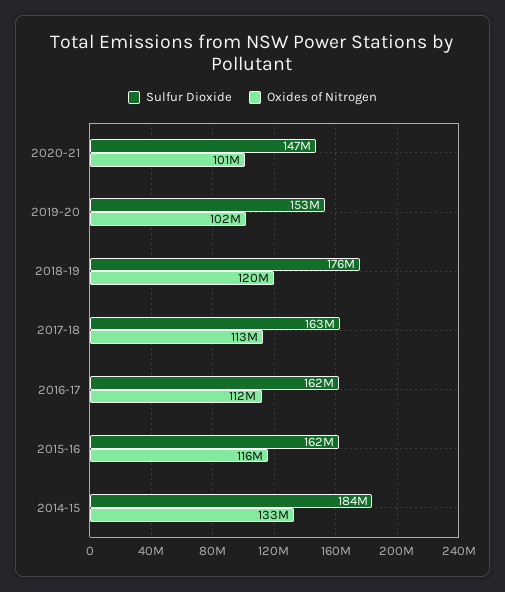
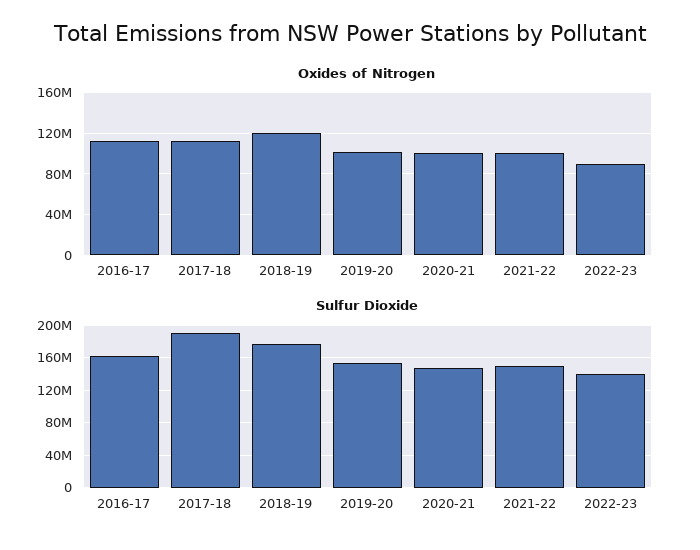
Sulfur Dioxide, 2017-18: 163000000 -> 190000000
Sulfur Dioxide, 2015-16: 162000000 -> none
Oxides of Nitrogen, 2015-16: 116000000 -> none
Sulfur Dioxide, 2014-15: 184000000 -> none
Oxides of Nitrogen, 2014-15: 133000000 -> none
Oxides of Nitrogen, 2021-22: none -> 100000000
Oxides of Nitrogen, 2022-23: none -> 90000000
Sulfur Dioxide, 2021-22: none -> 150000000
Sulfur Dioxide, 2022-23: none -> 140000000

